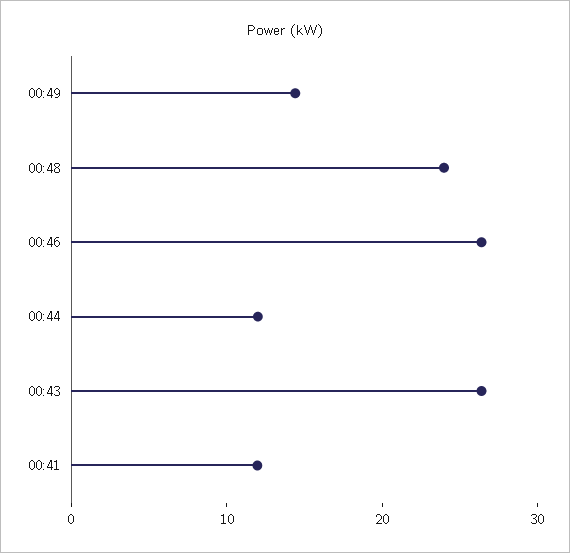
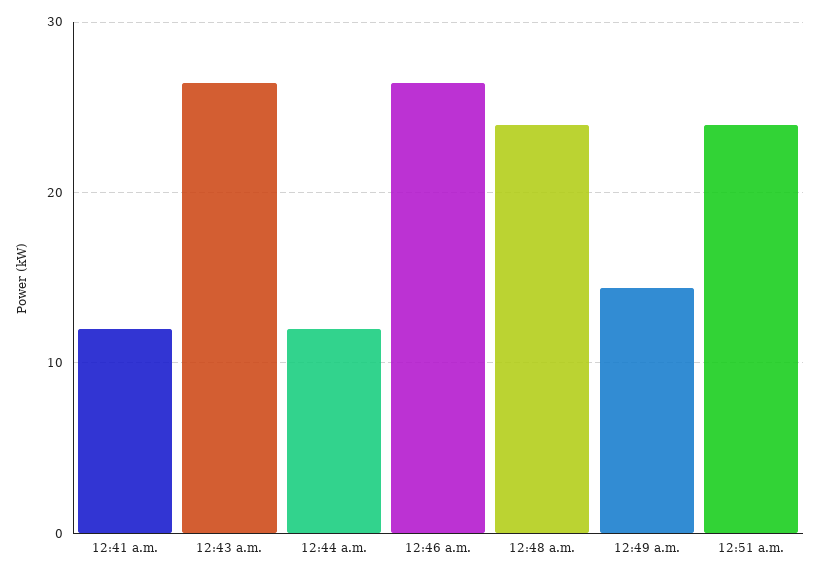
12:51 a.m.: none -> 24

